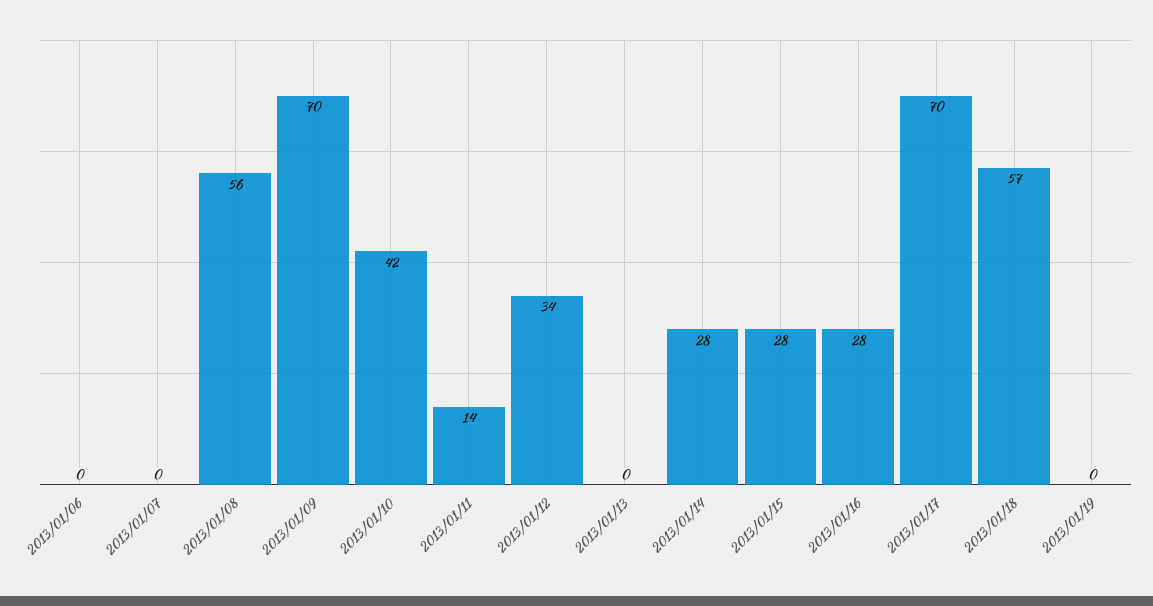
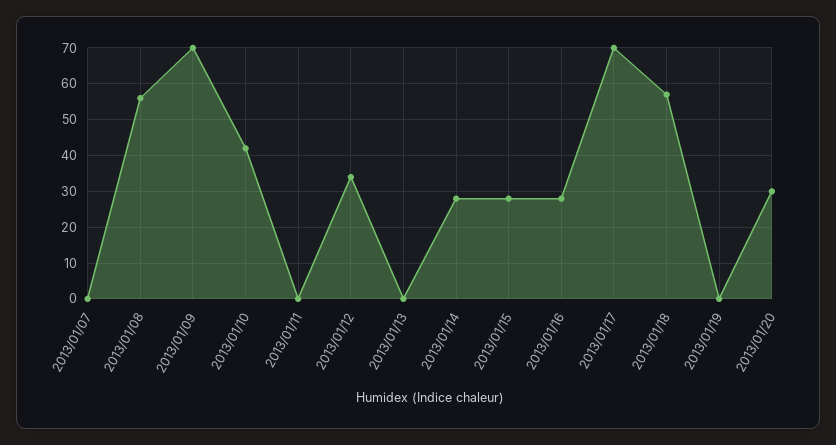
2013/01/06: 0 -> none
2013/01/11: 14 -> 0
2013/01/20: none -> 30

